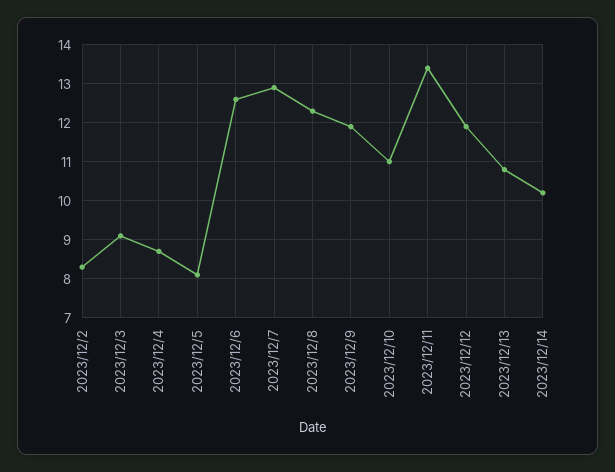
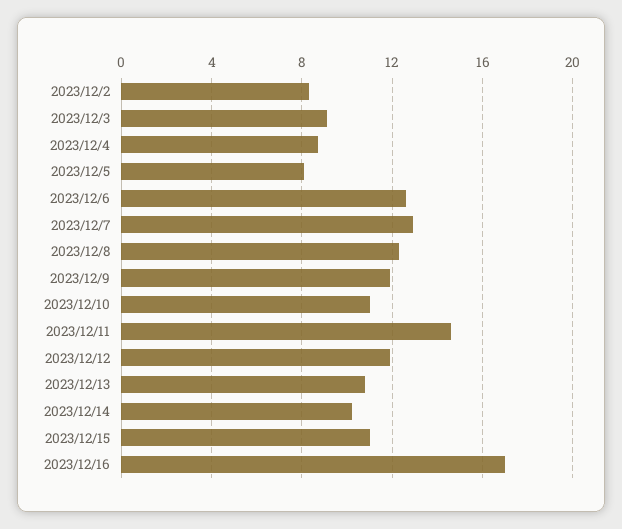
2023/12/11: 13.5 -> 14.5
2023/12/15: none -> 11
2023/12/16: none -> 17

